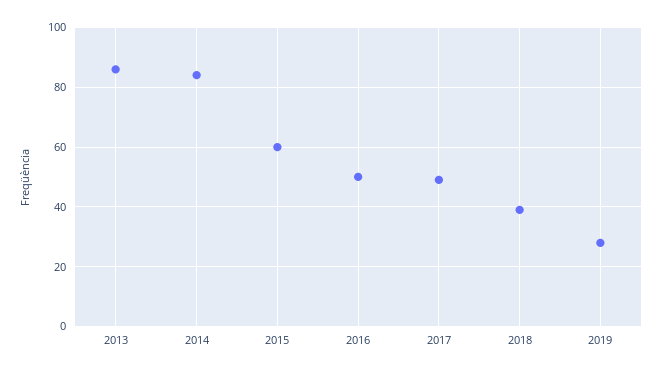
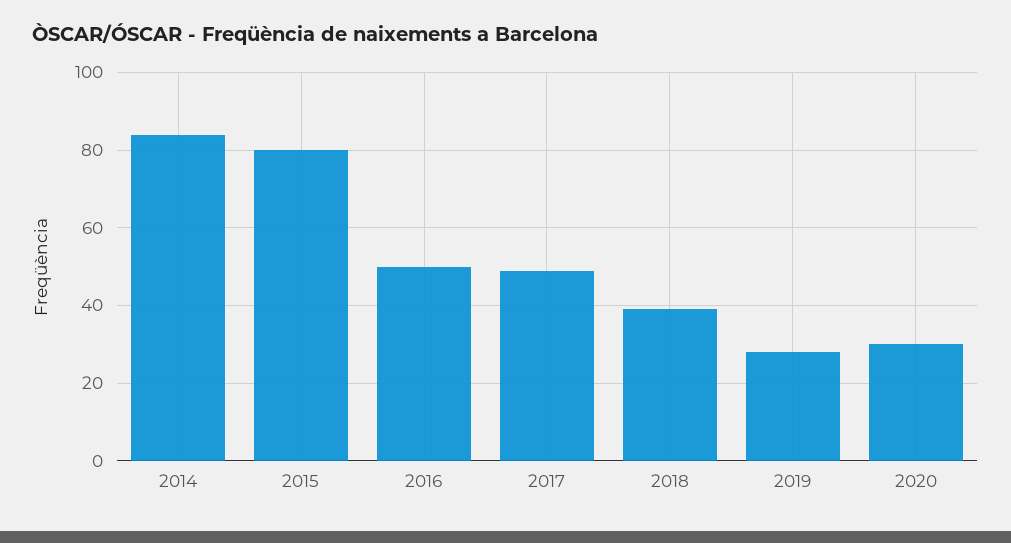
2013: 85 -> none
2015: 60 -> 80
2020: none -> 30

